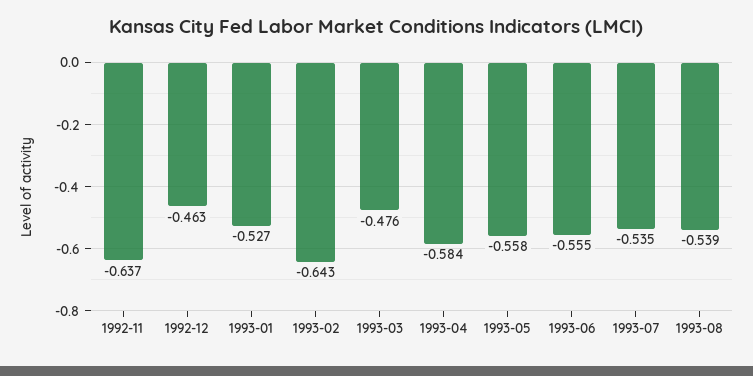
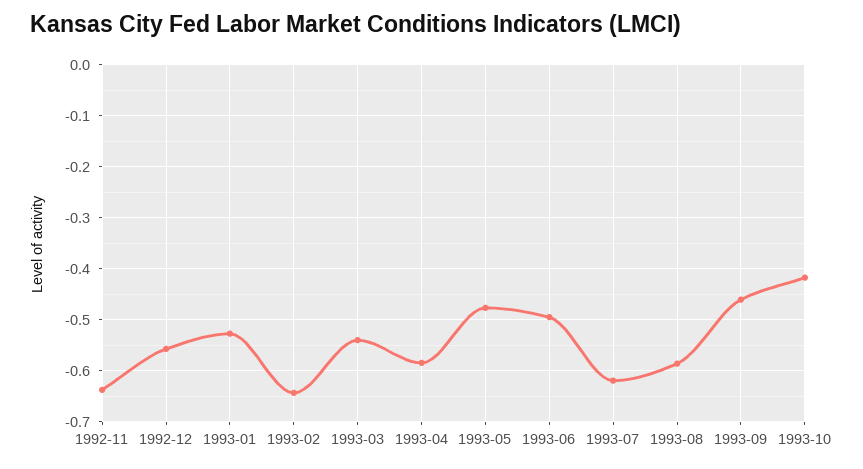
1992-12: -0.463 -> -0.56
1993-03: -0.476 -> -0.54
1993-05: -0.558 -> -0.48
1993-06: -0.555 -> -0.5
1993-07: -0.535 -> -0.62
1993-08: -0.539 -> -0.58
1993-09: none -> -0.46
1993-10: none -> -0.42

